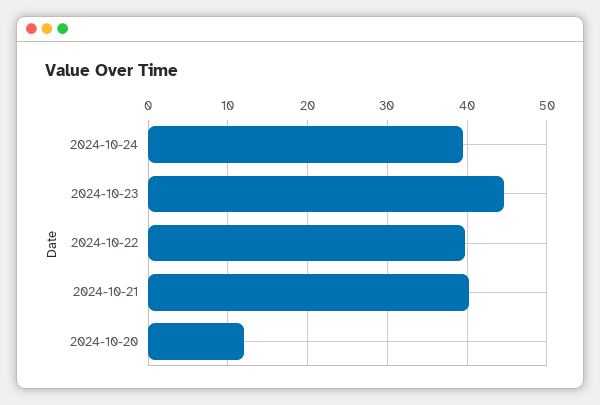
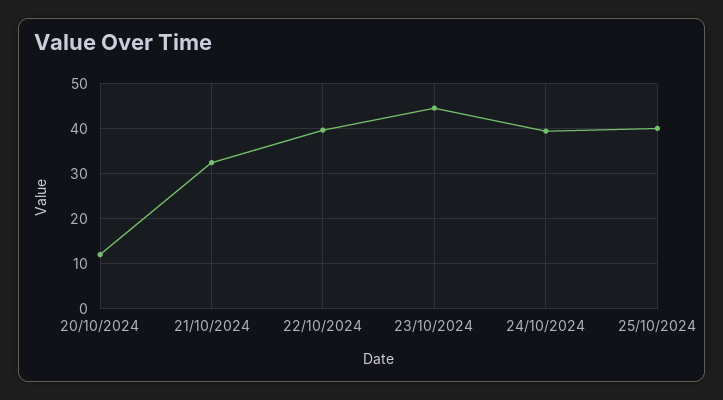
2024-10-21: 40 -> 32
25/10/2024: none -> 40

